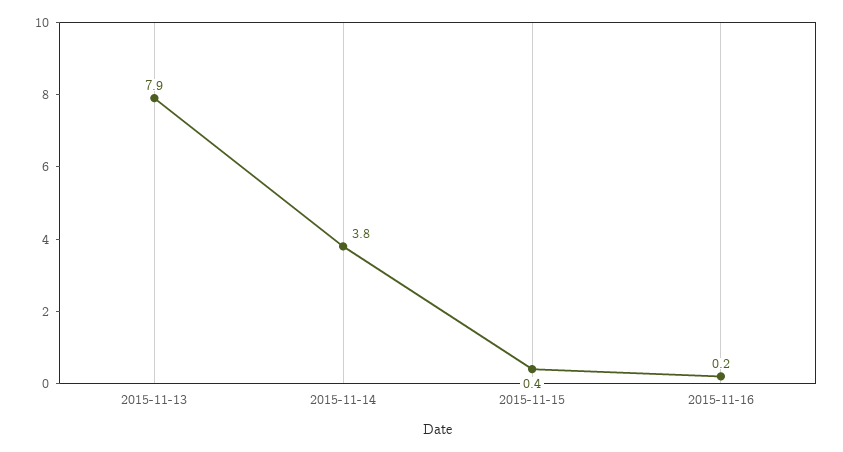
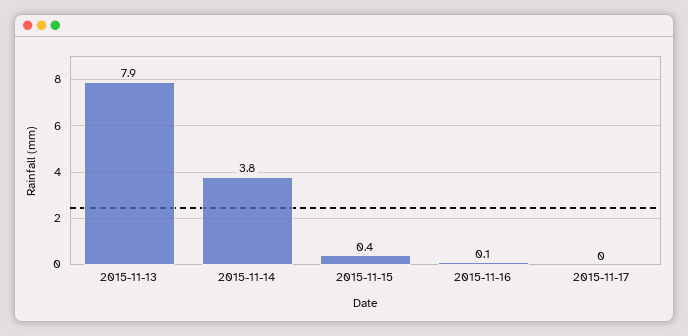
2015-11-16: 0.2 -> 0.1
2015-11-17: none -> 0

